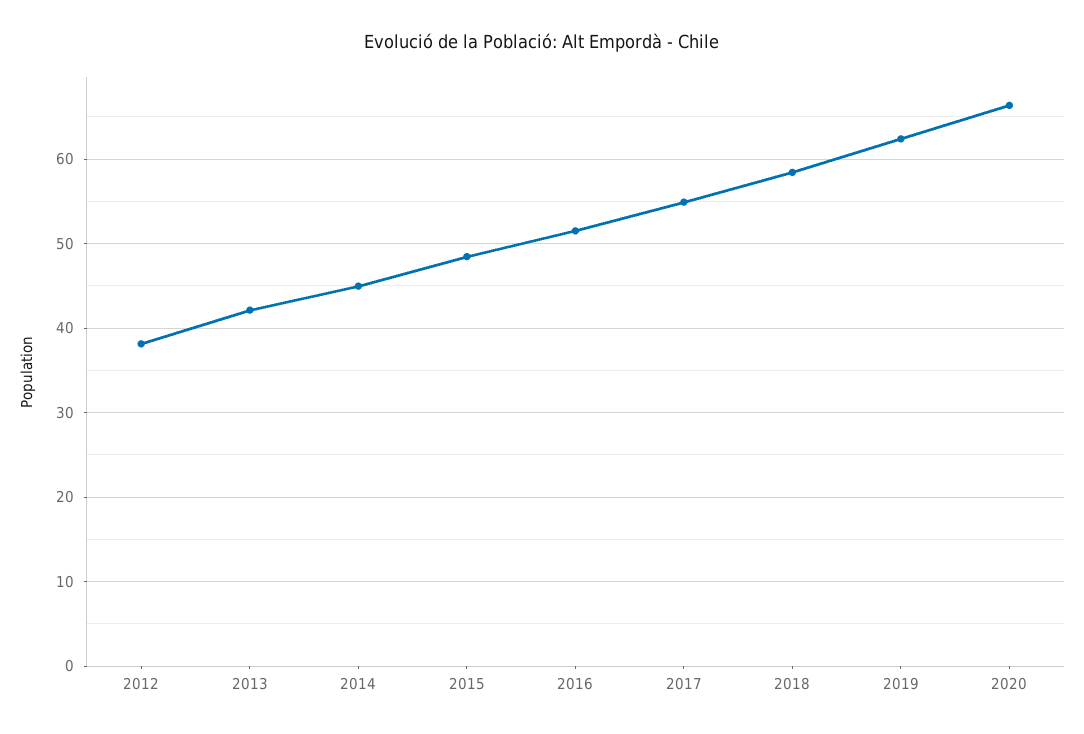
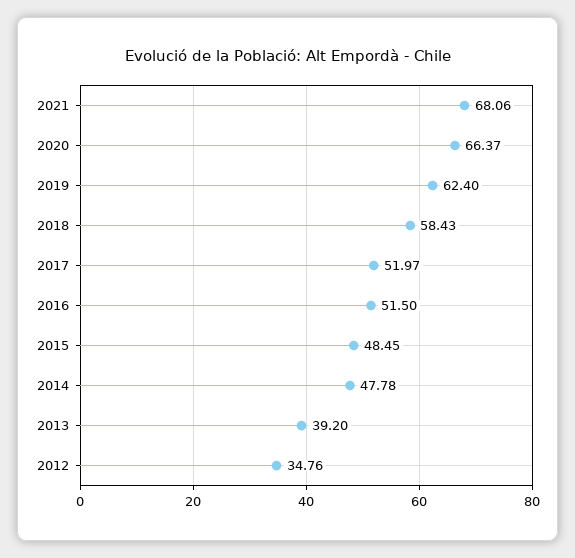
2012: 38 -> 34.76
2013: 42 -> 39.2
2014: 45 -> 47.78
2017: 55 -> 51.97
2021: none -> 68.06

